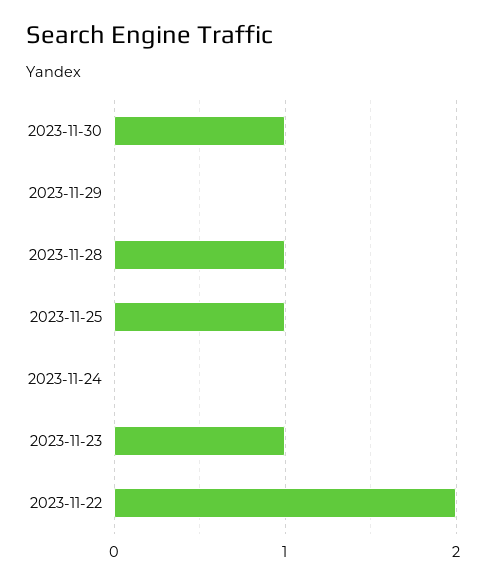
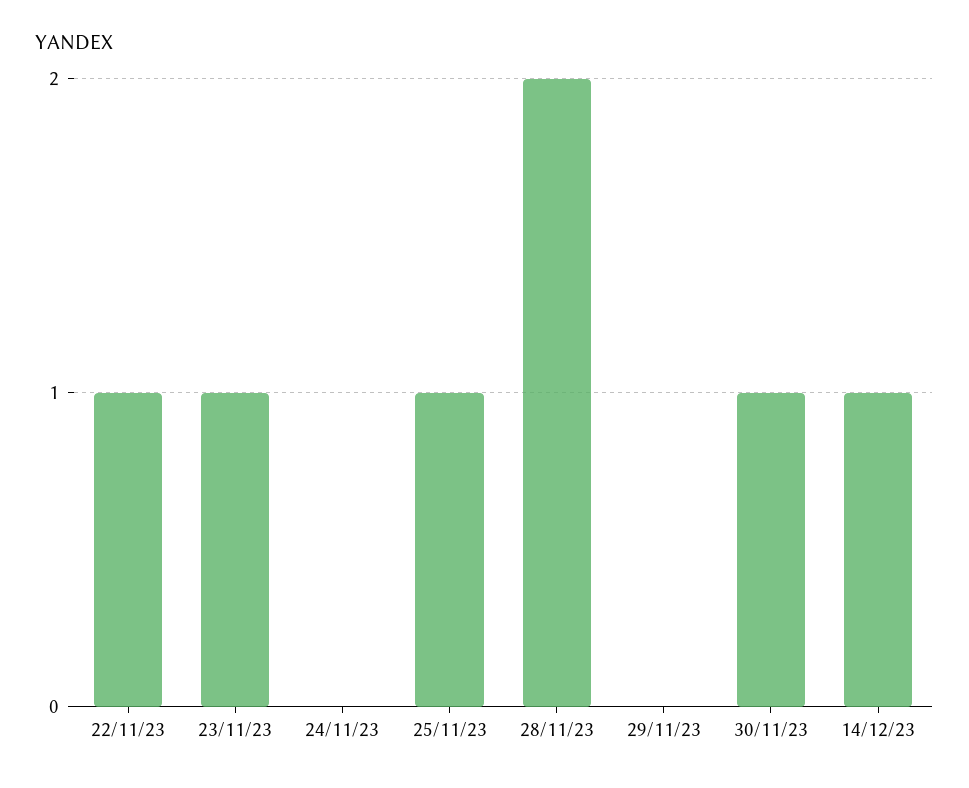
2023-11-28: 1 -> 2
2023-11-22: 2 -> 1
14/12/23: none -> 1

